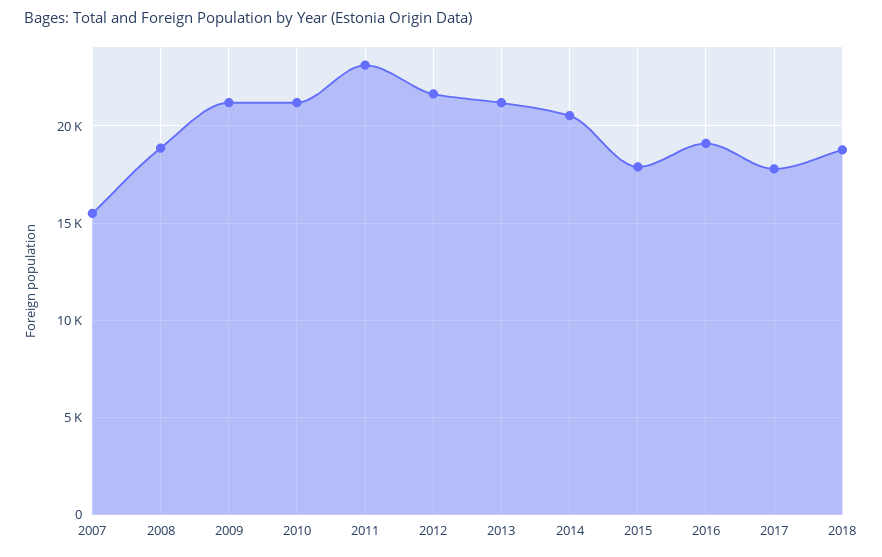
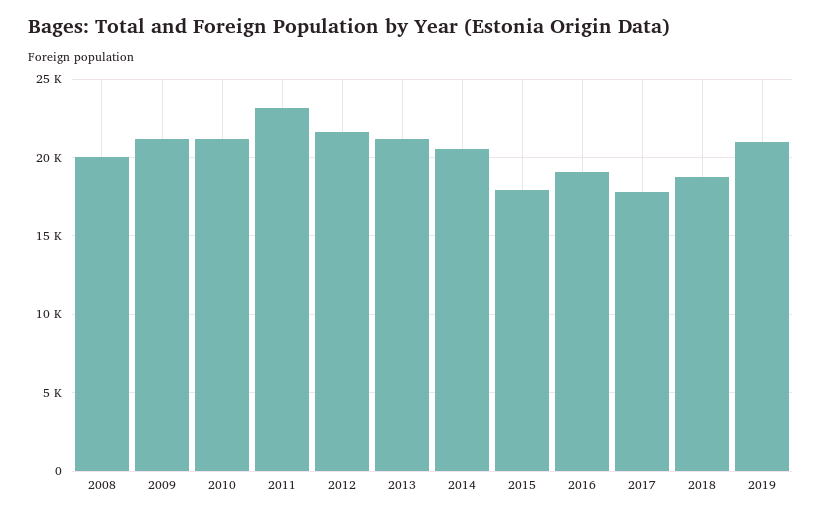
2007: 15500 -> none
2008: 19000 -> 20000
2019: none -> 21000

